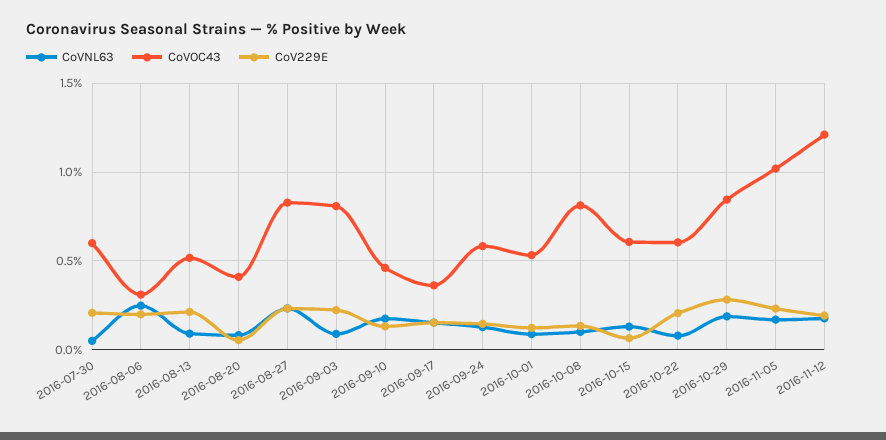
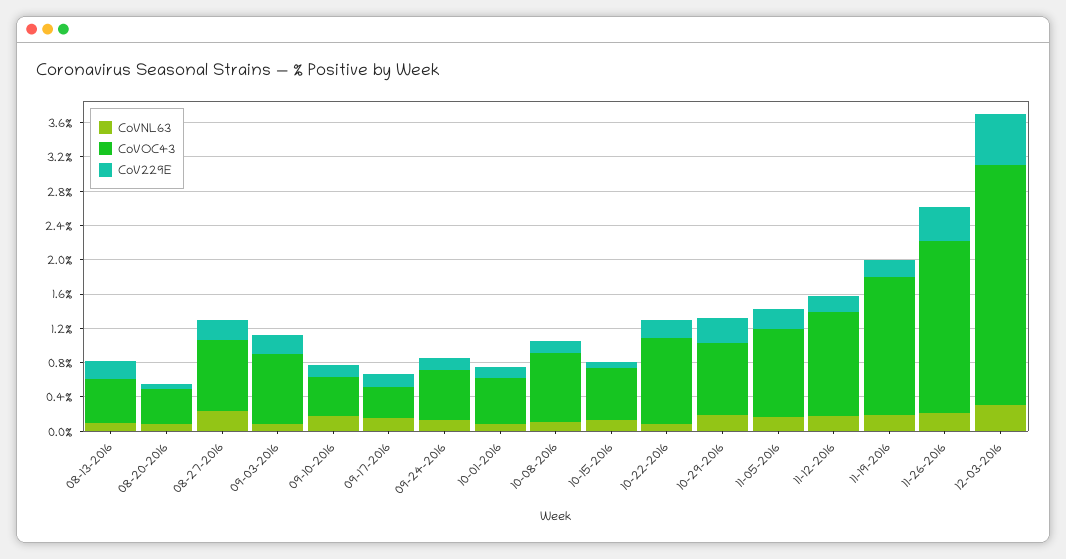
CoVNL63, 2016-07-30: 0.05 -> none
CoVOC43, 2016-07-30: 0.6 -> none
CoV229E, 2016-07-30: 0.2 -> none
CoVNL63, 2016-08-06: 0.25 -> none
CoVOC43, 2016-08-06: 0.3 -> none
CoV229E, 2016-08-06: 0.2 -> none
CoVOC43, 2016-10-22: 0.6 -> 1
CoVNL63, 11-19-2016: none -> 0.2
CoVOC43, 11-19-2016: none -> 1.6
CoV229E, 11-19-2016: none -> 0.2
CoVNL63, 11-26-2016: none -> 0.2
CoVOC43, 11-26-2016: none -> 2
CoV229E, 11-26-2016: none -> 0.4
CoVNL63, 12-03-2016: none -> 0.3
CoVOC43, 12-03-2016: none -> 2.8
CoV229E, 12-03-2016: none -> 0.6

